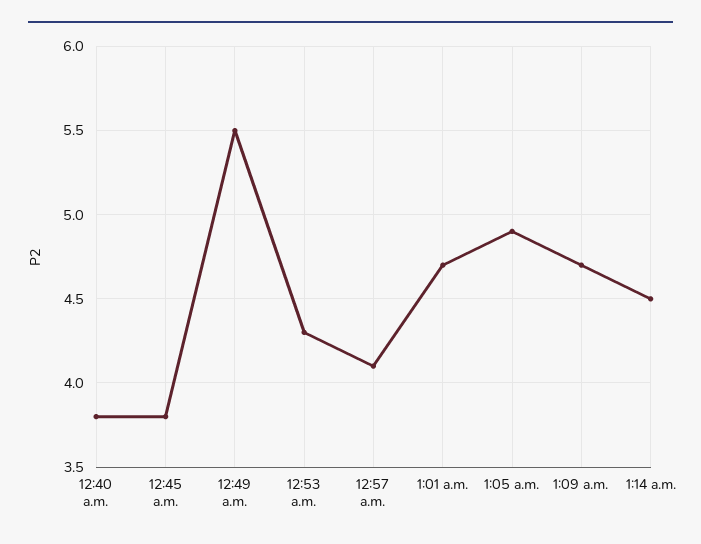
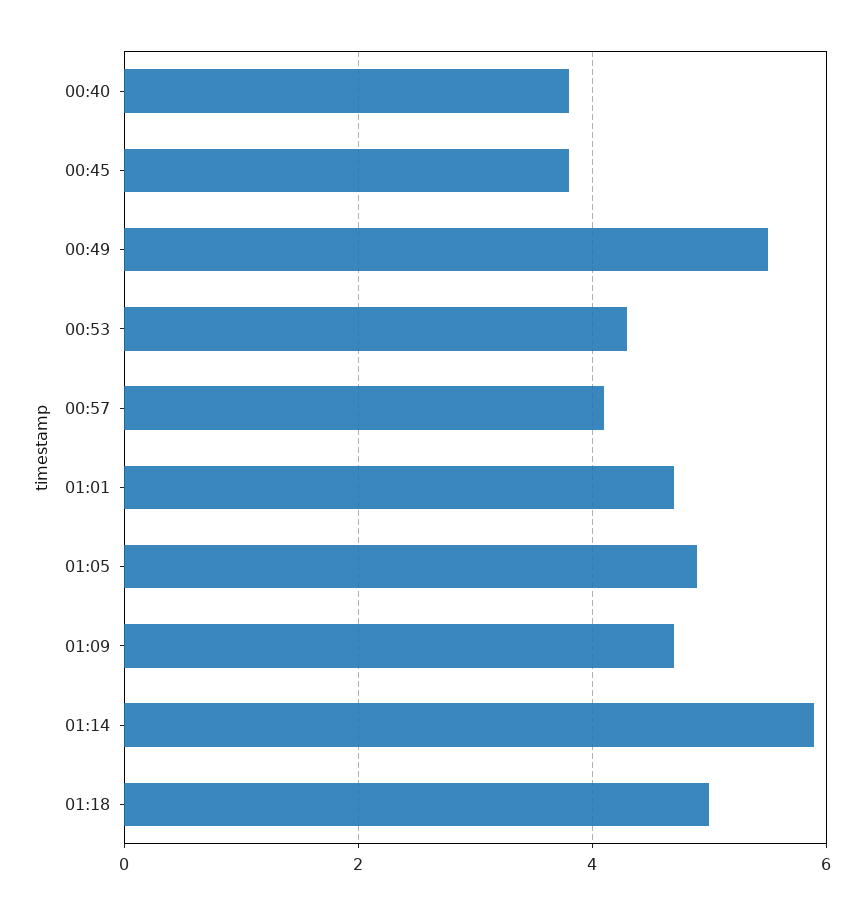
1:14 a.m.: 4.5 -> 6
01:18: none -> 5

